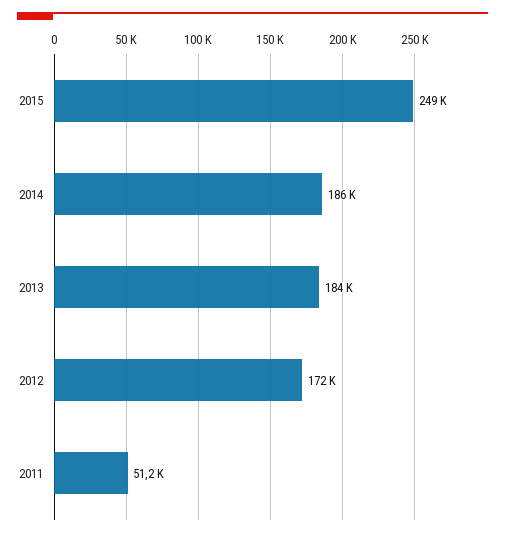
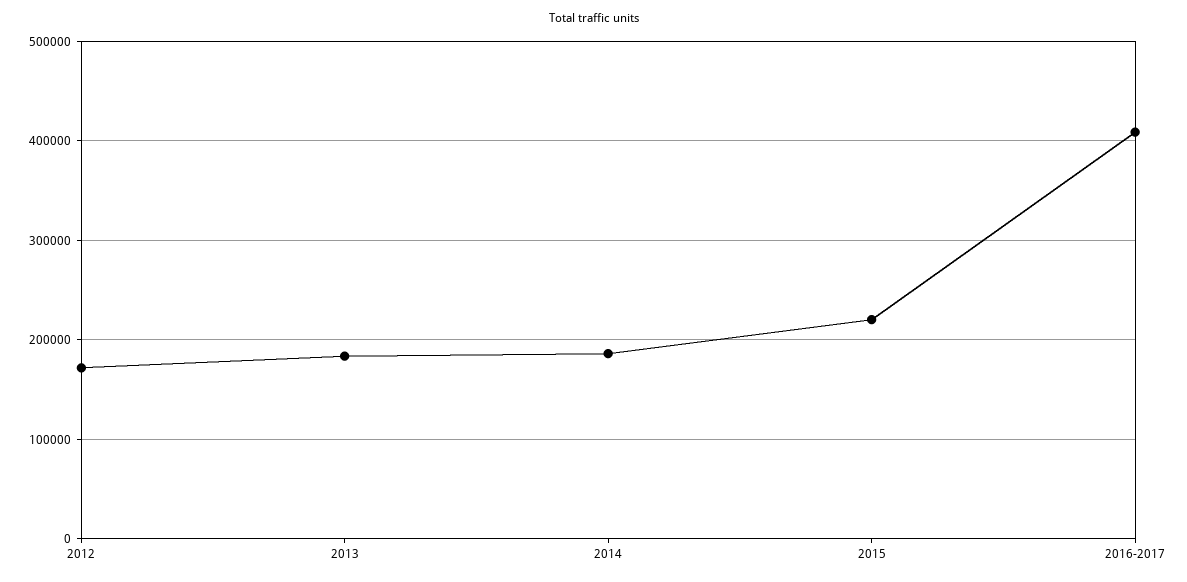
2015: 249000 -> 220000
2011: 51200 -> none
2016-2017: none -> 410000

